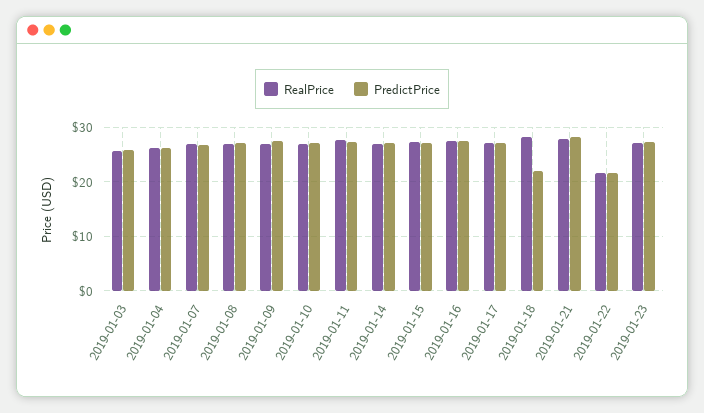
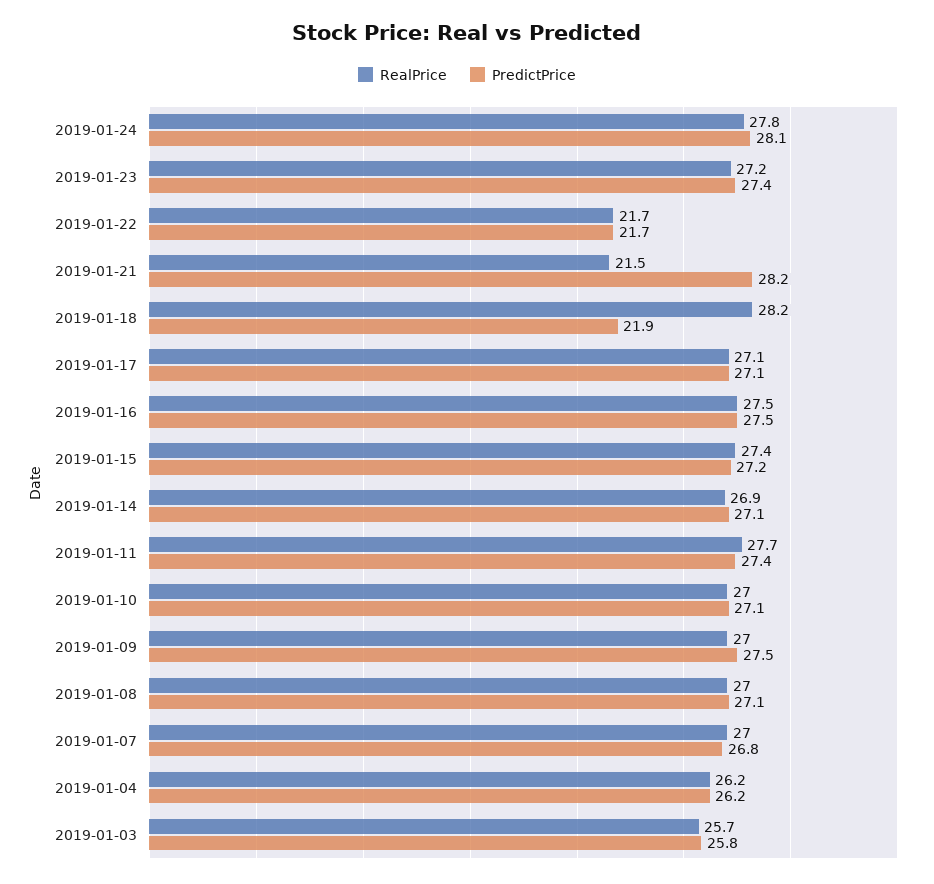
RealPrice, 2019-01-21: 28 -> 21.5
RealPrice, 2019-01-24: none -> 27.8
PredictPrice, 2019-01-24: none -> 28.1

